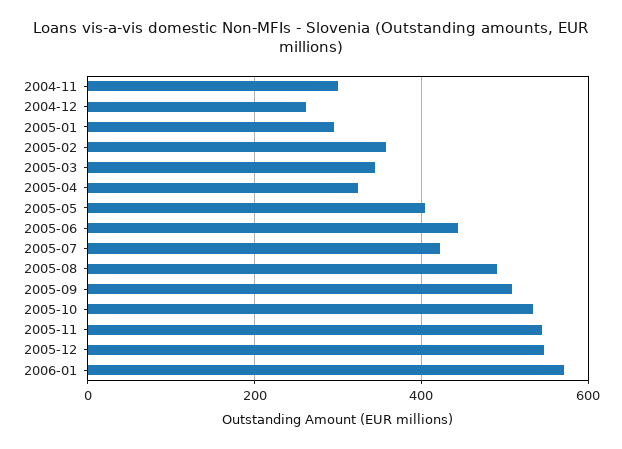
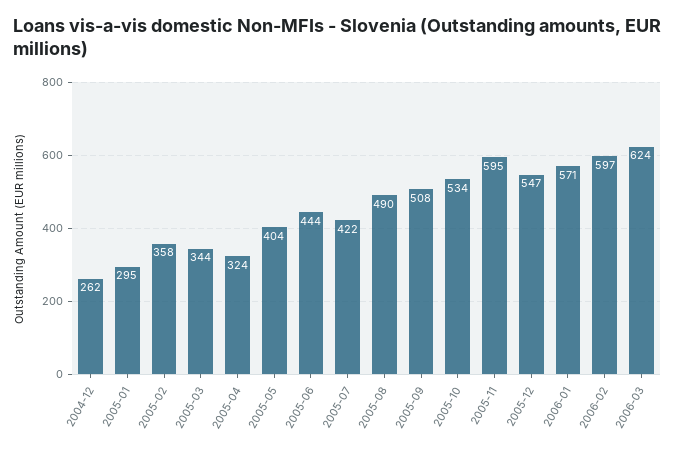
2004-11: 300 -> none
2005-11: 540 -> 595
2006-02: none -> 597
2006-03: none -> 624

